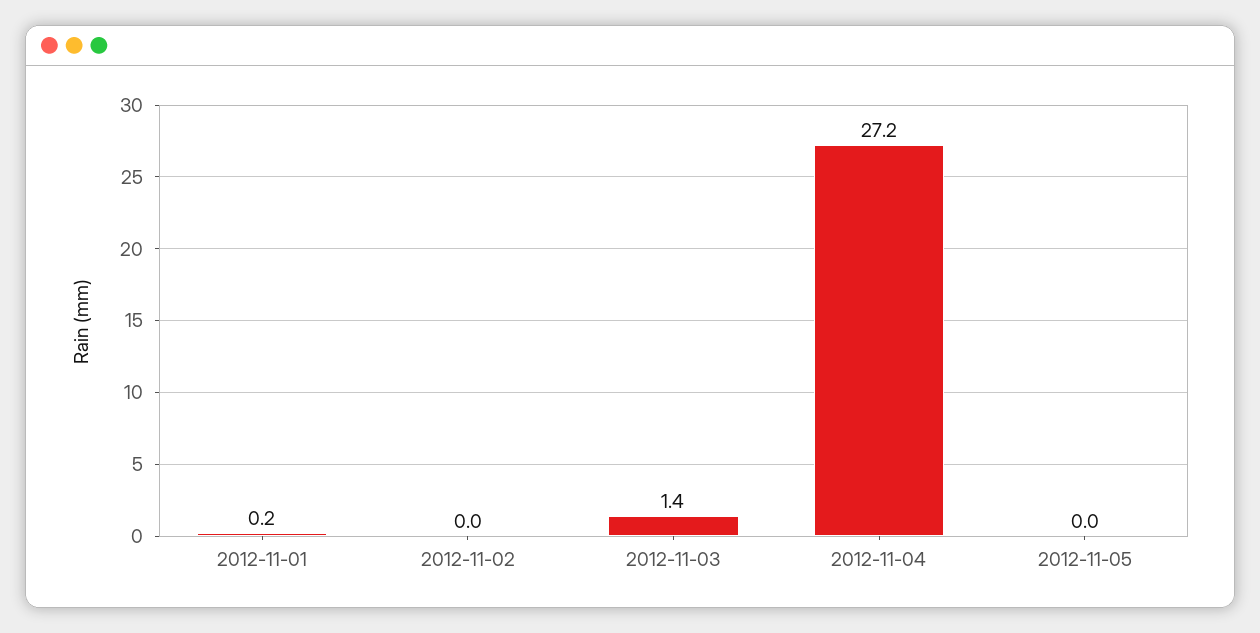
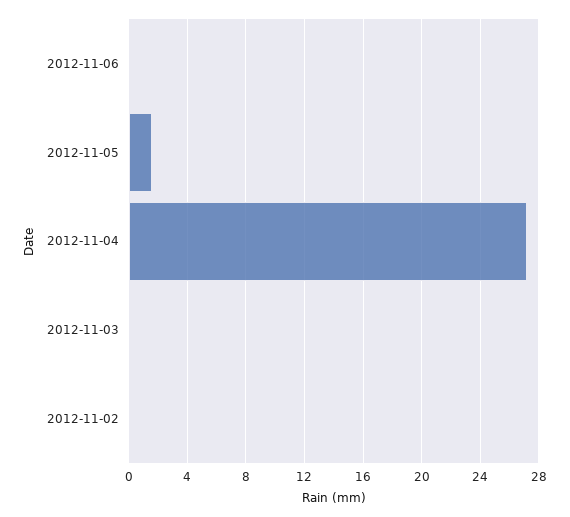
2012-11-01: 0.2 -> none
2012-11-03: 1.4 -> 0
2012-11-05: 0 -> 1.5
2012-11-06: none -> 0

